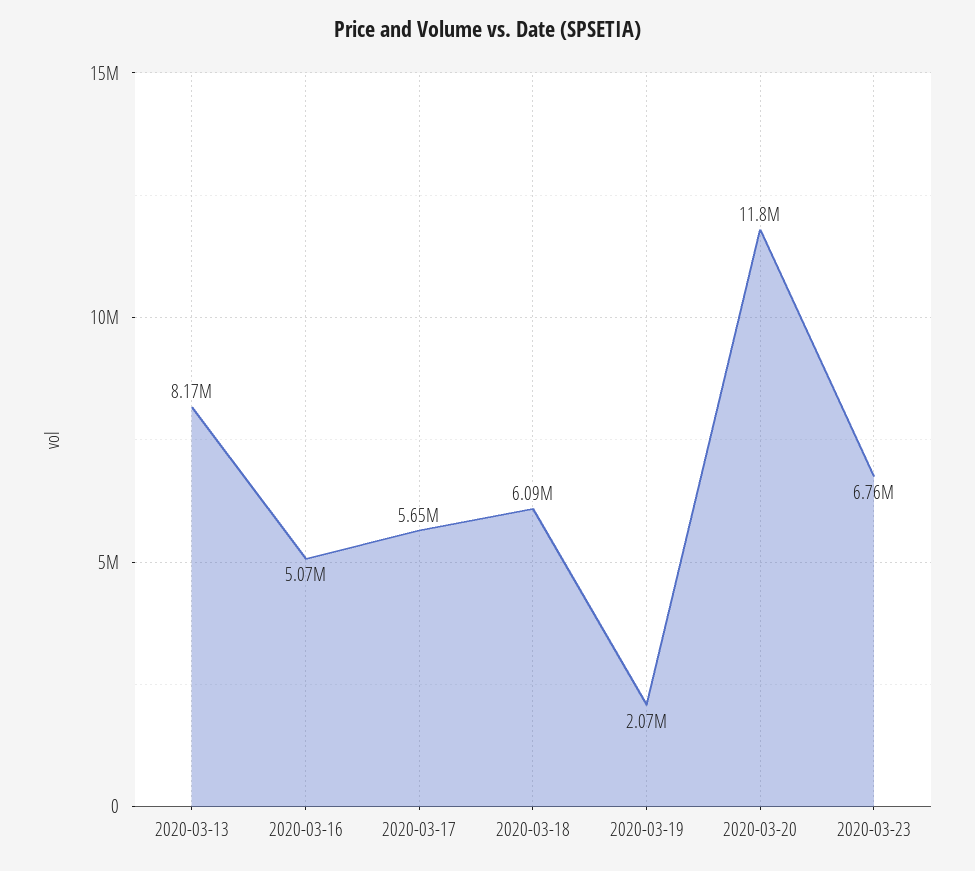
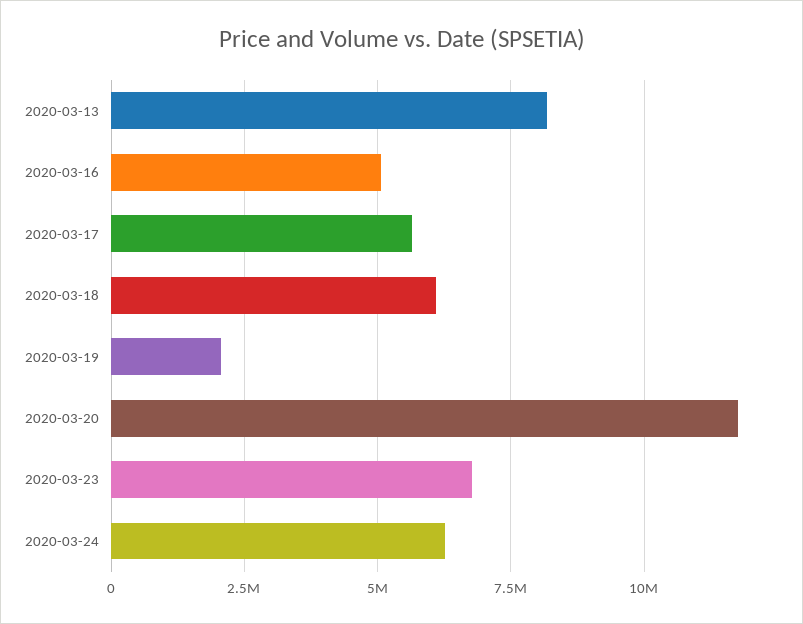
2020-03-24: none -> 6250000

